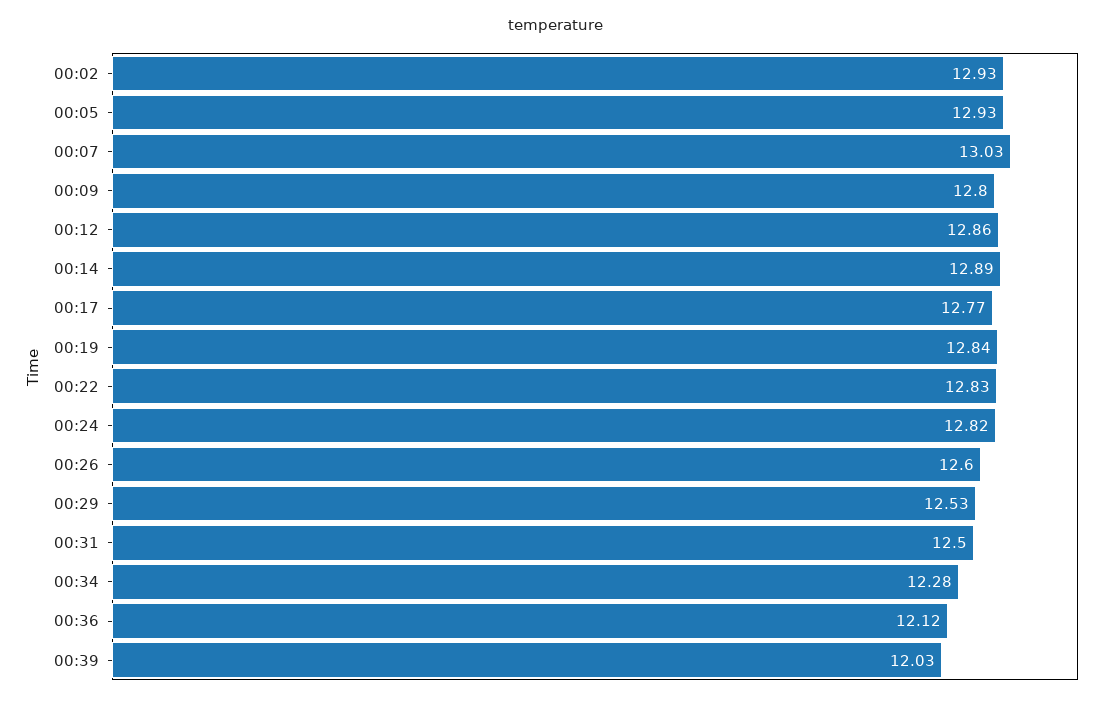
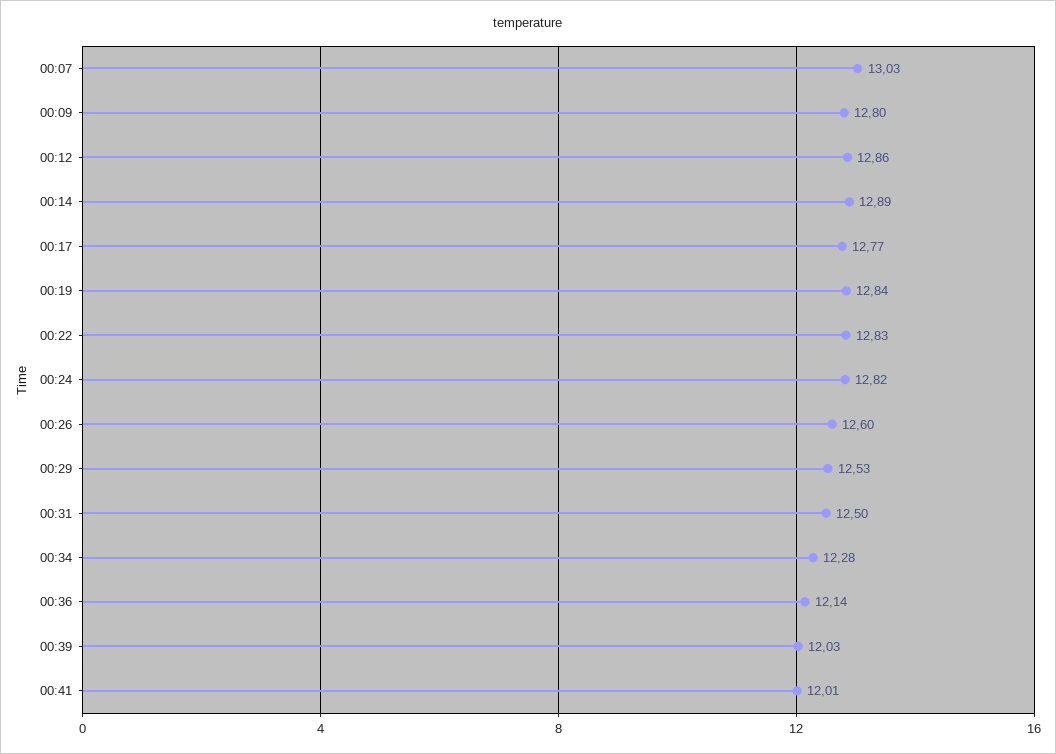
00:02: 12.93 -> none
00:05: 12.93 -> none
00:36: 12.12 -> 12.14
00:41: none -> 12.01

